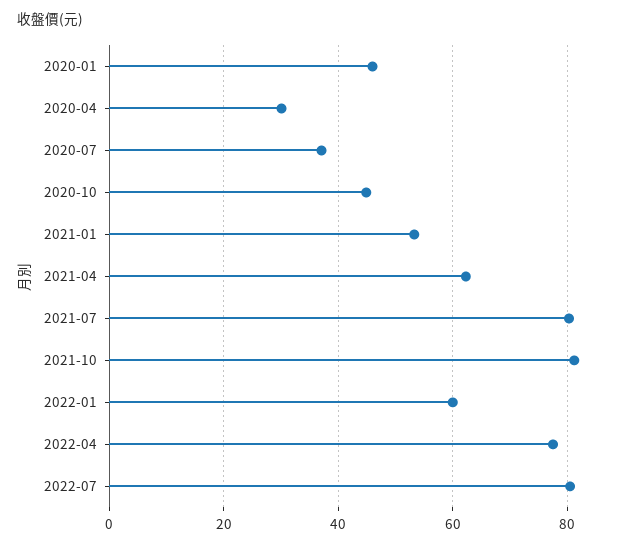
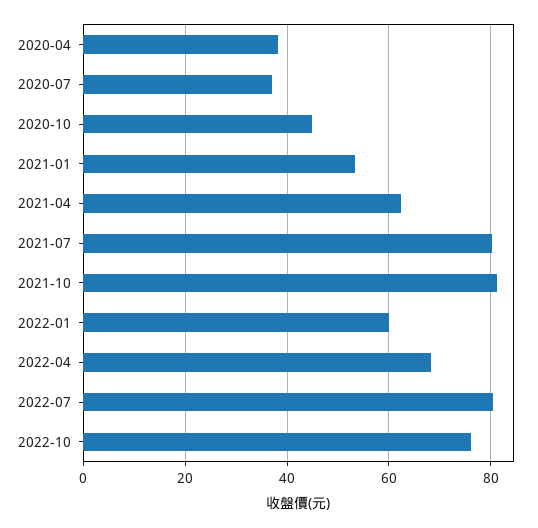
2020-01: 46 -> none
2020-04: 30 -> 38
2022-04: 78 -> 68
2022-10: none -> 76

